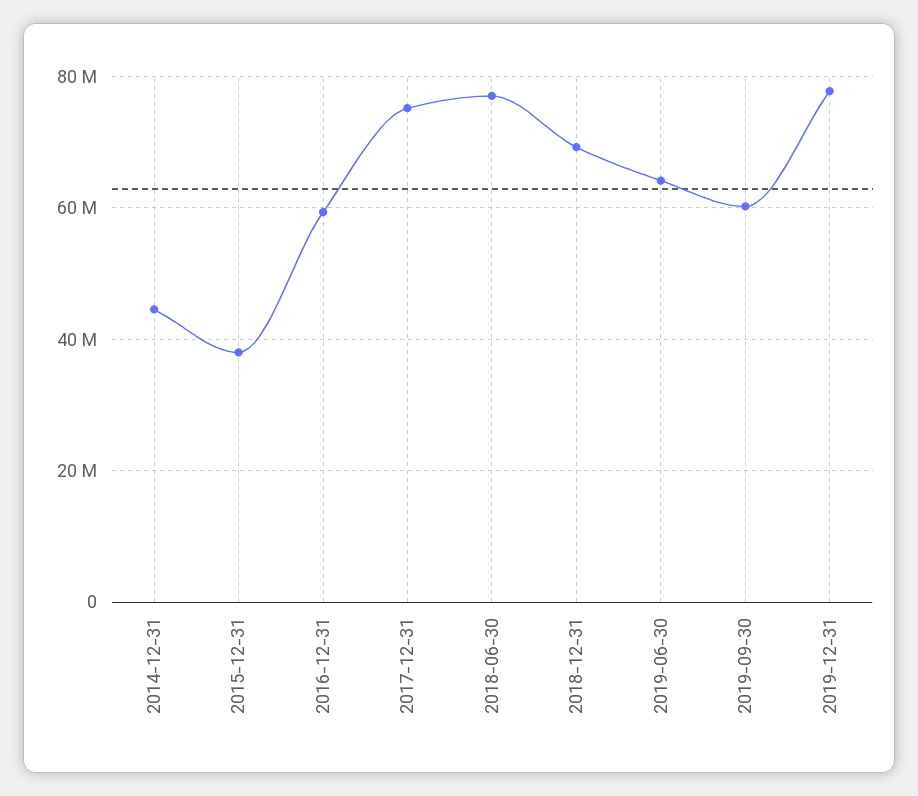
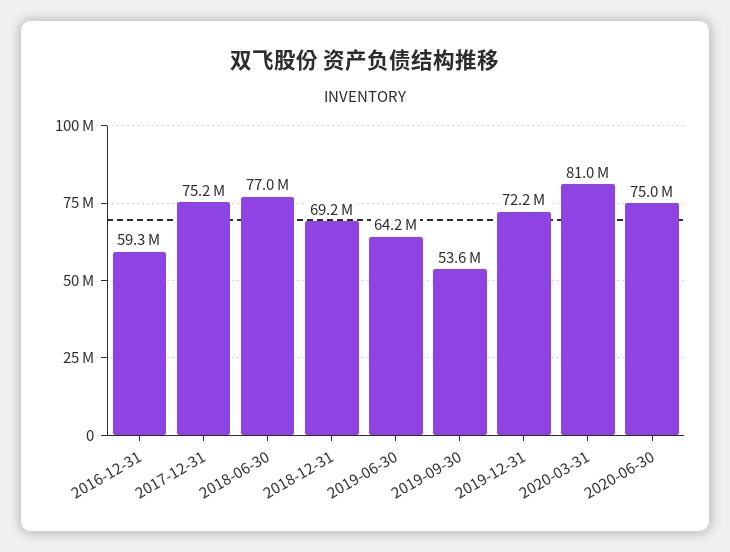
2014-12-31: 44000000 -> none
2015-12-31: 38000000 -> none
2019-09-30: 60000000 -> 53600000
2019-12-31: 78000000 -> 72200000
2020-03-31: none -> 81000000
2020-06-30: none -> 75000000

